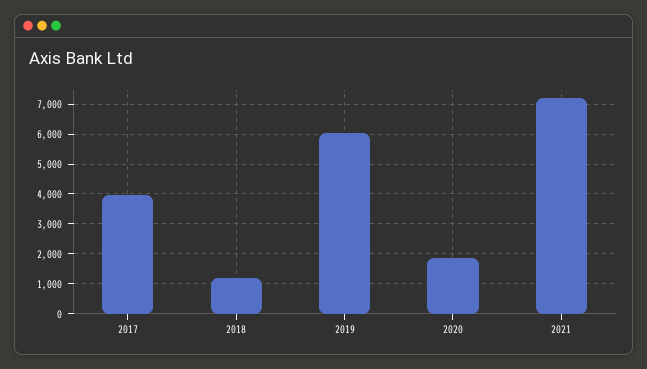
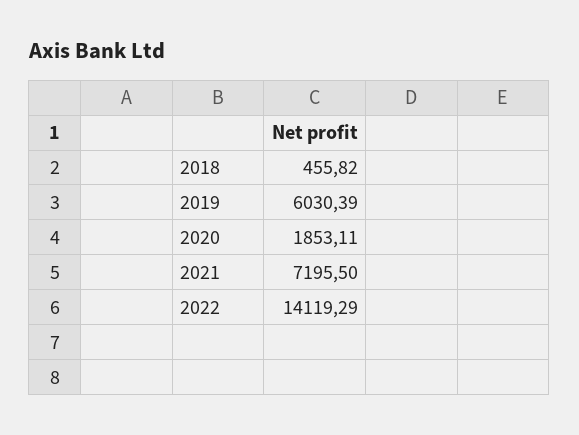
2017: 4000 -> none
2018: 1250 -> 455.82
2022: none -> 14119.29

